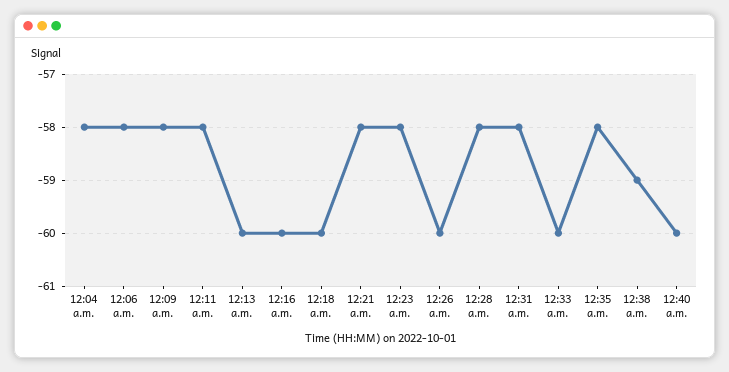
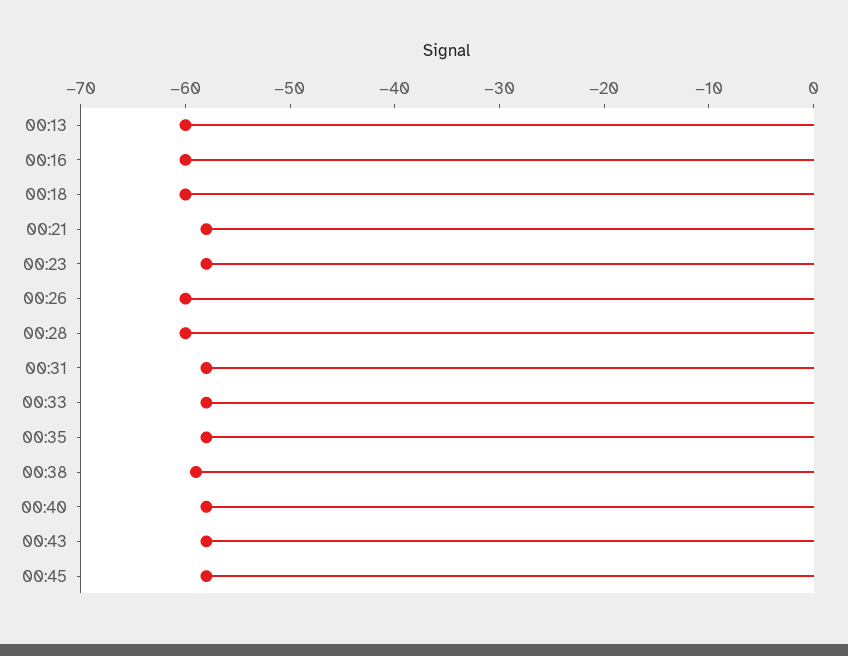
12:04 a.m.: -58 -> none
12:06 a.m.: -58 -> none
12:09 a.m.: -58 -> none
12:11 a.m.: -58 -> none
12:28 a.m.: -58 -> -60
12:33 a.m.: -60 -> -58
12:40 a.m.: -60 -> -58
00:43: none -> -58
00:45: none -> -58

